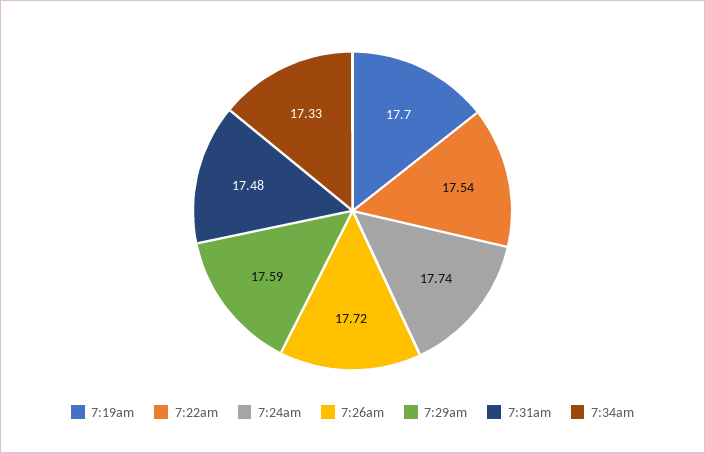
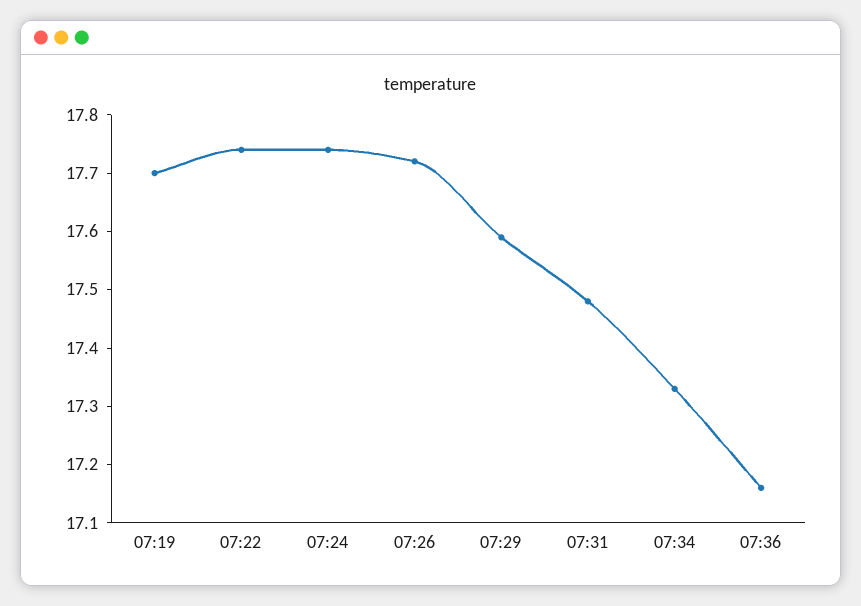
7:22am: 17.54 -> 17.75
07:36: none -> 17.15

